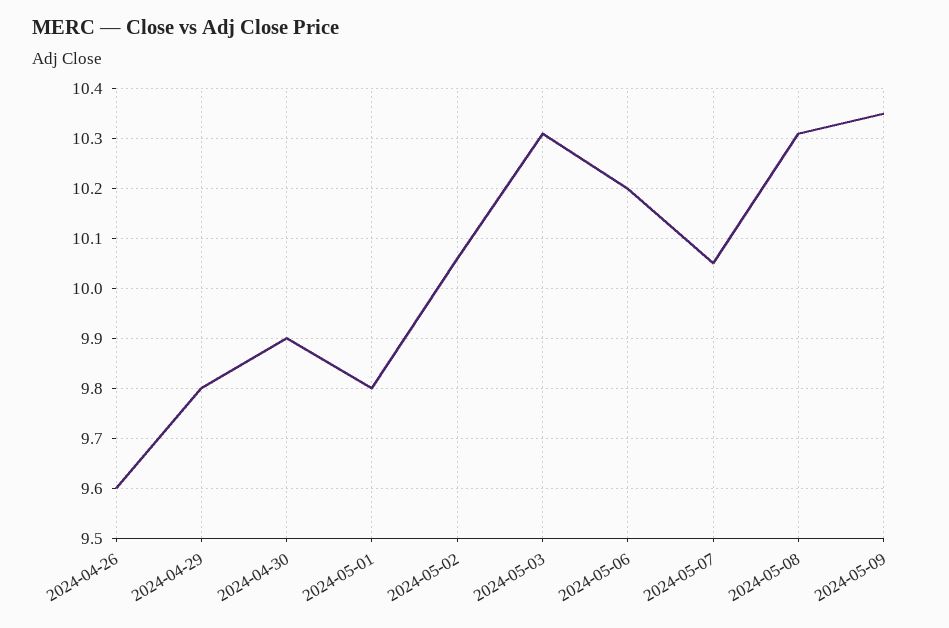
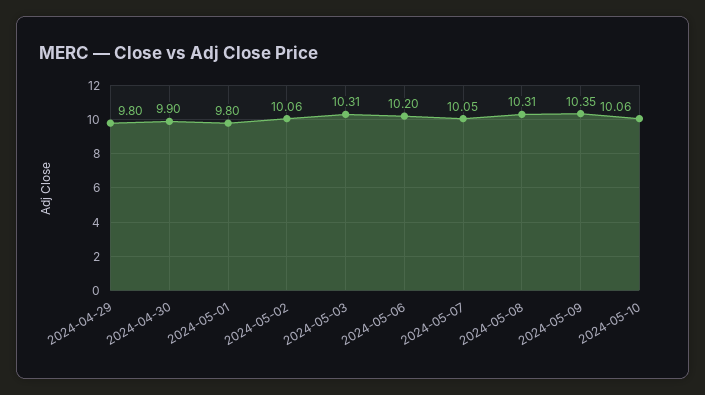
2024-04-26: 9.6 -> none
2024-05-10: none -> 10.06

